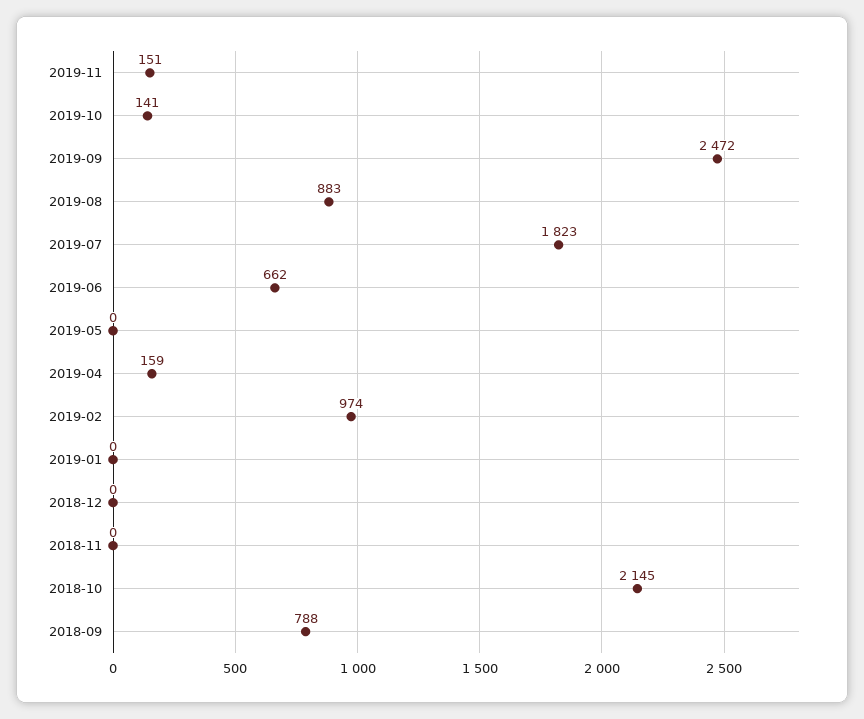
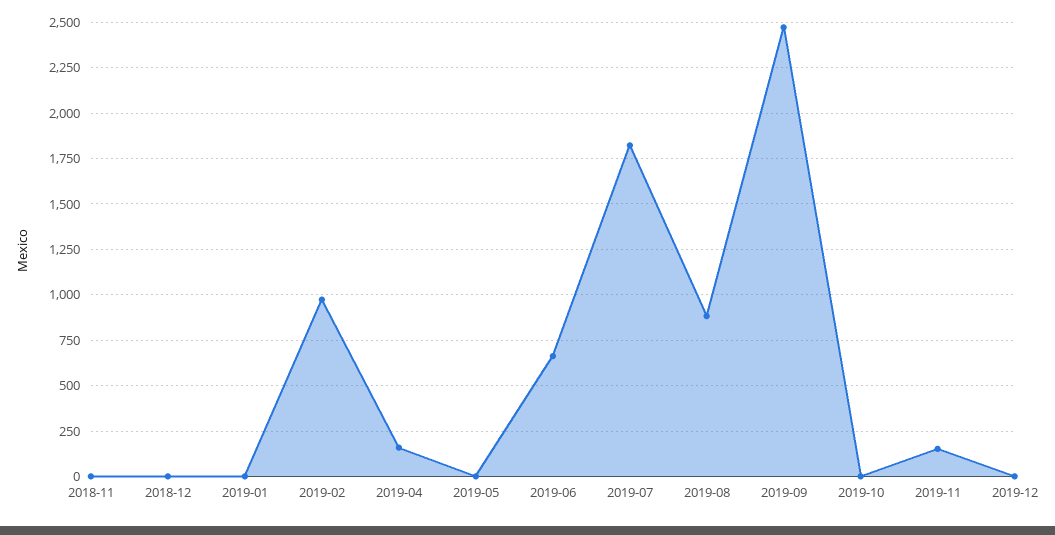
2019-10: 141 -> 0
2018-10: 2145 -> none
2018-09: 788 -> none
2019-12: none -> 0

